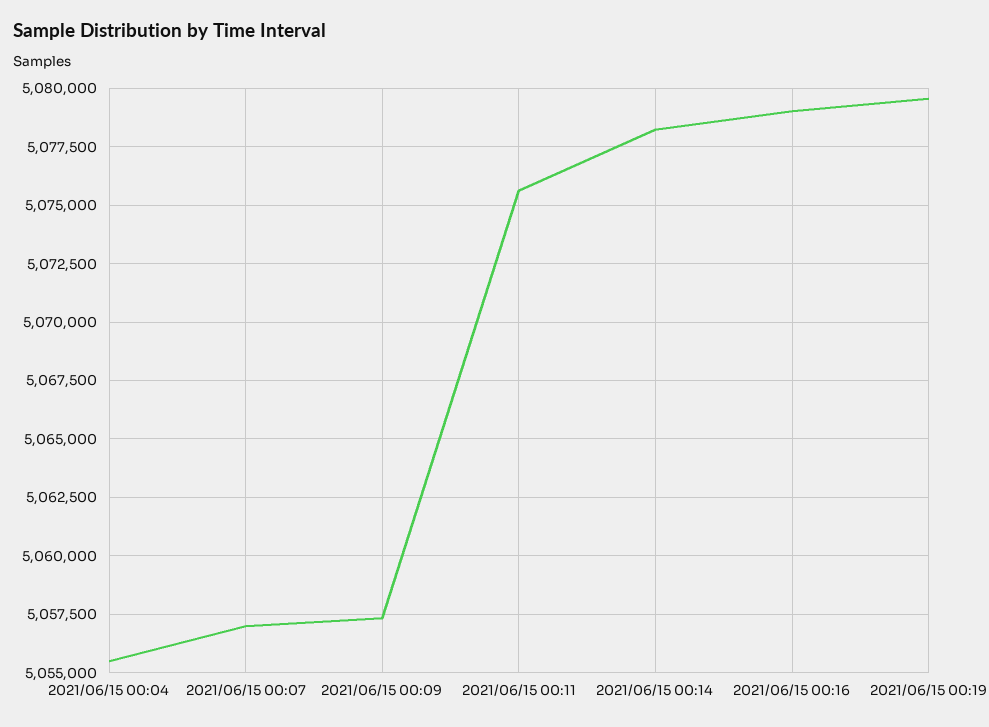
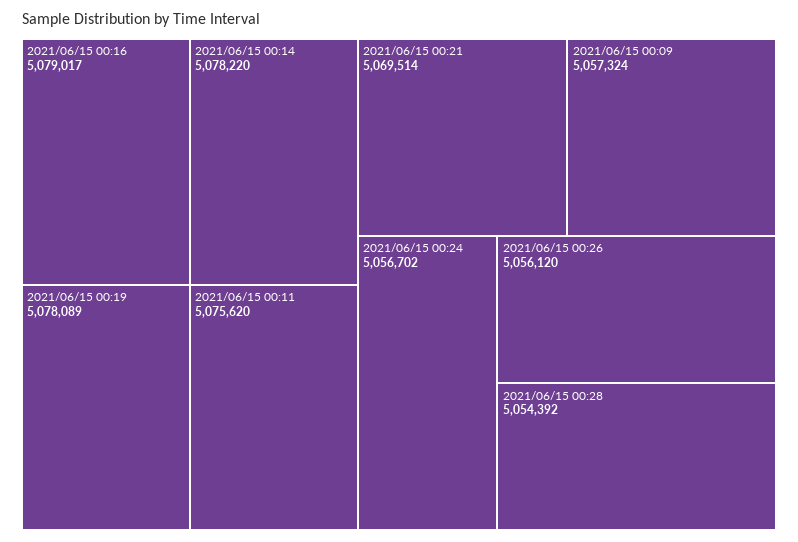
2021/06/15 00:04: 5055500 -> none
2021/06/15 00:07: 5057000 -> none
2021/06/15 00:19: 5079500 -> 5078089
2021/06/15 00:21: none -> 5069514
2021/06/15 00:24: none -> 5056702
2021/06/15 00:26: none -> 5056120
2021/06/15 00:28: none -> 5054392

